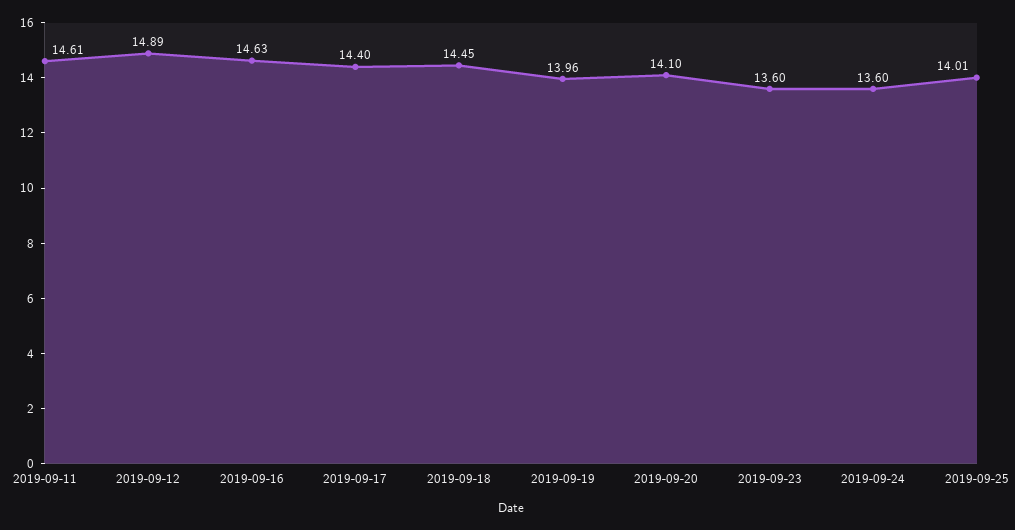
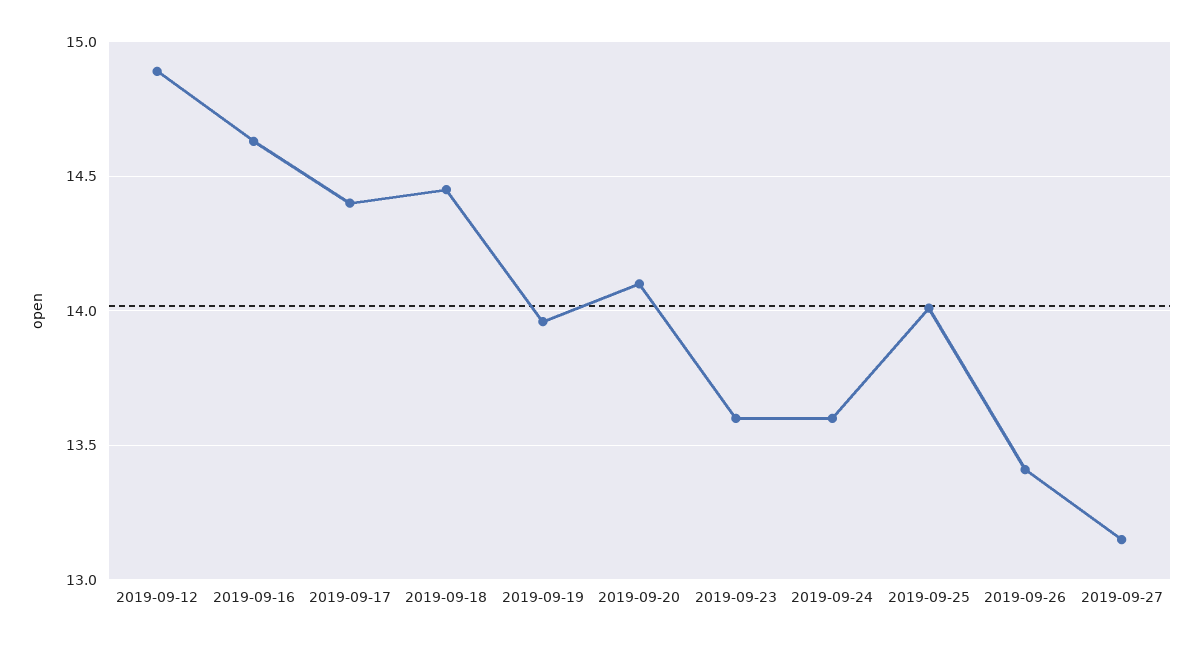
2019-09-11: 14.61 -> none
2019-09-26: none -> 13.4
2019-09-27: none -> 13.15

